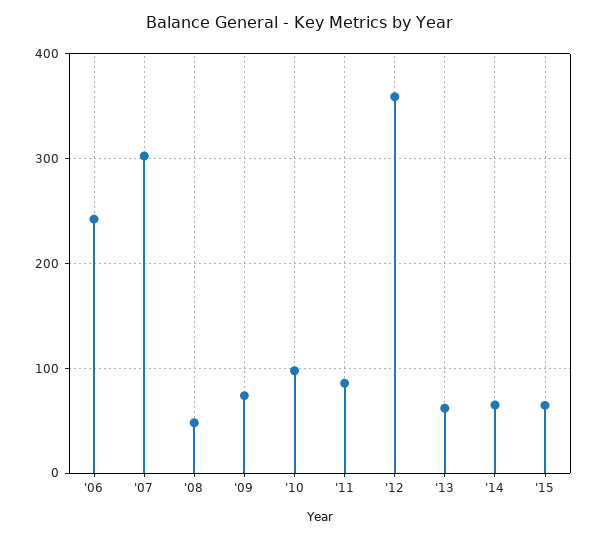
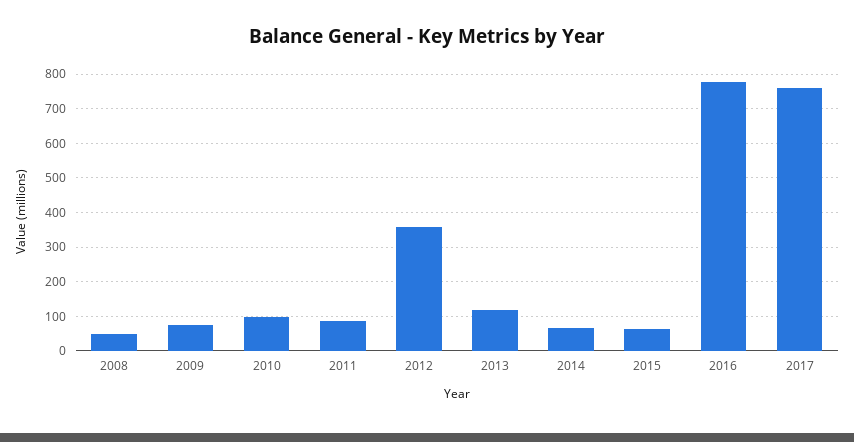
'06: 240 -> none
'07: 300 -> none
'13: 60 -> 120
2016: none -> 780
2017: none -> 760

